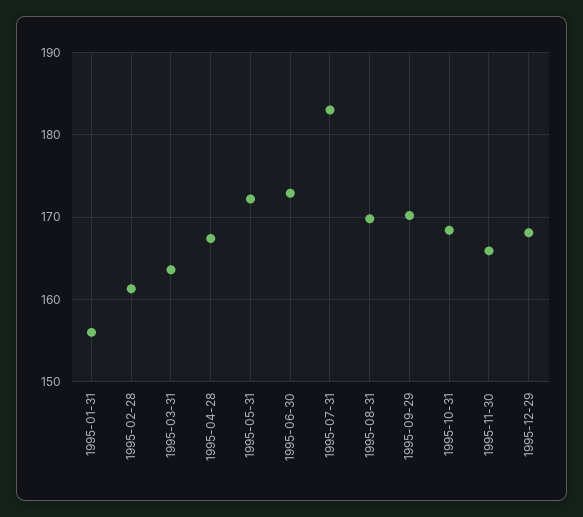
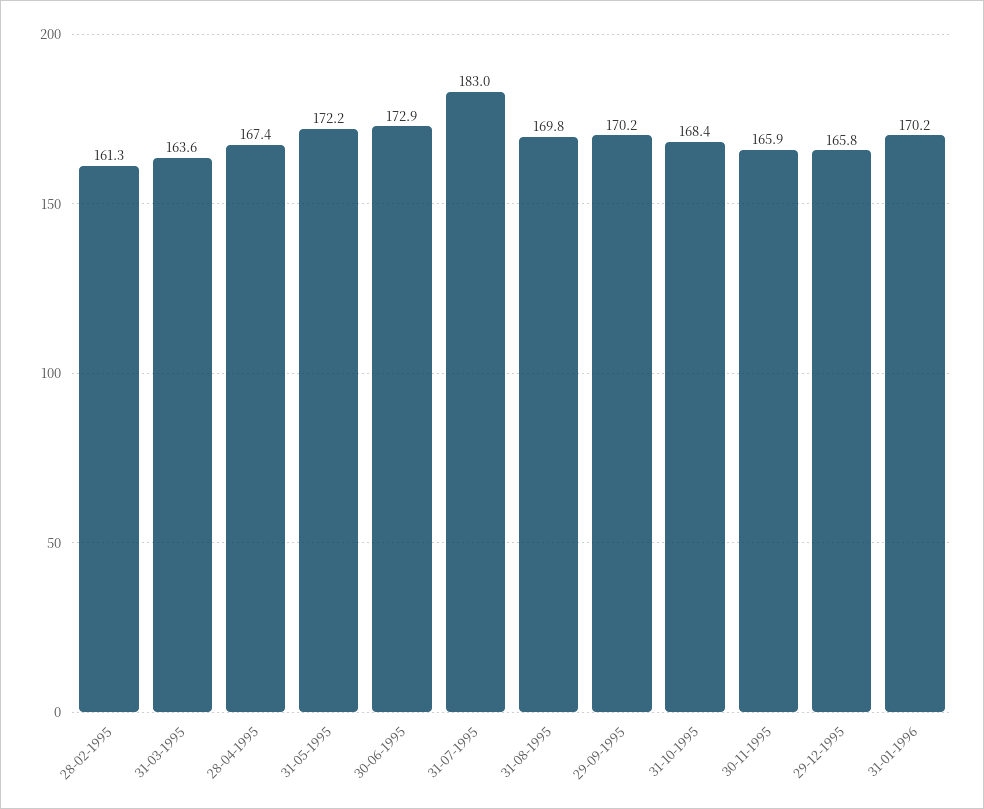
1995-01-31: 156 -> none
1995-12-29: 168 -> 165.8
31-01-1996: none -> 170.2

